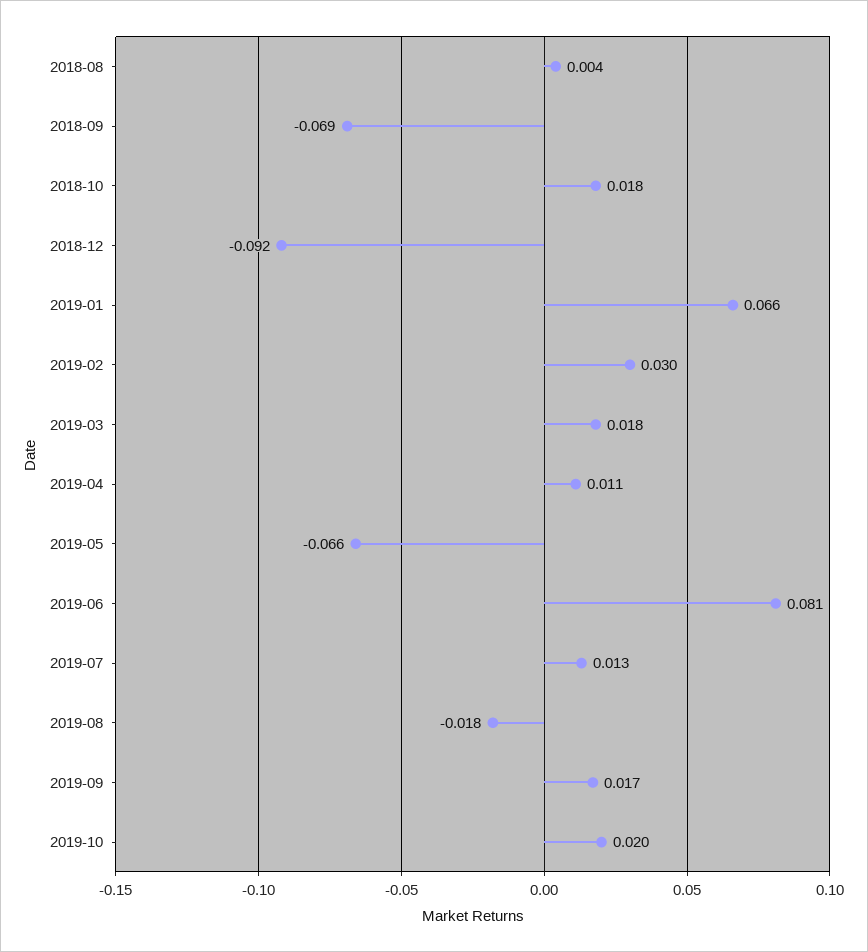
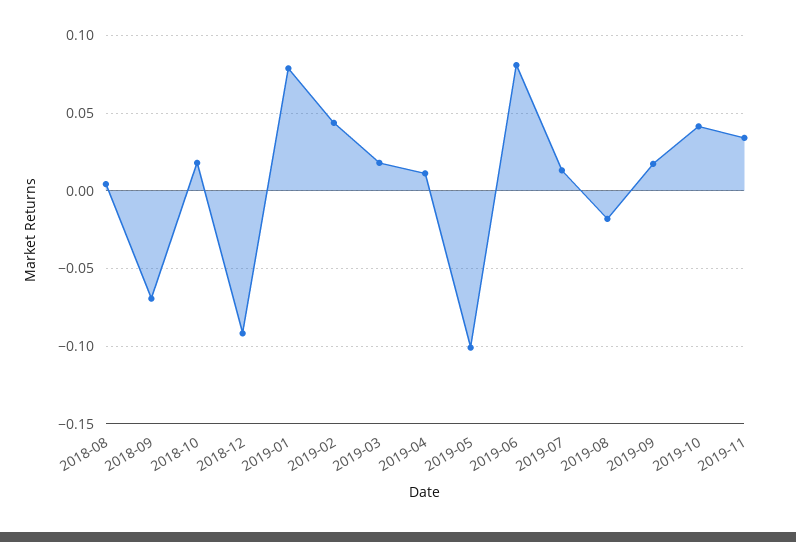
2019-01: 0.066 -> 0.08
2019-02: 0.03 -> 0.045
2019-05: -0.066 -> -0.1
2019-10: 0.02 -> 0.04
2019-11: none -> 0.035

